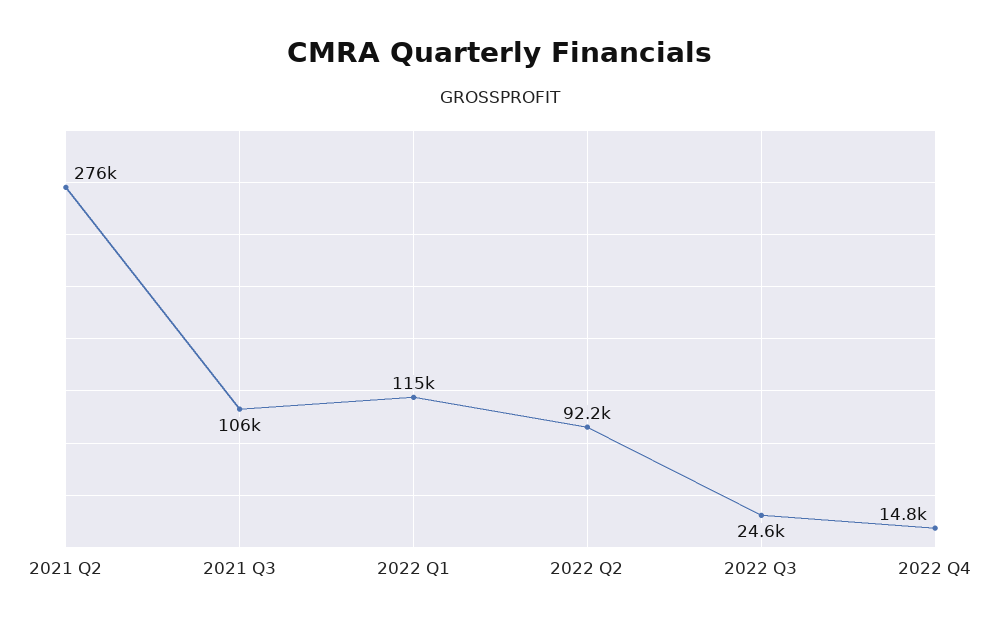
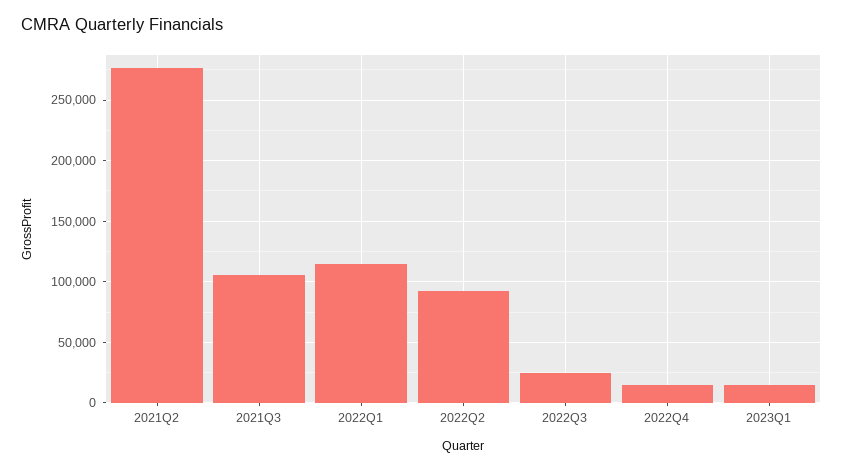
2023Q1: none -> 15000

